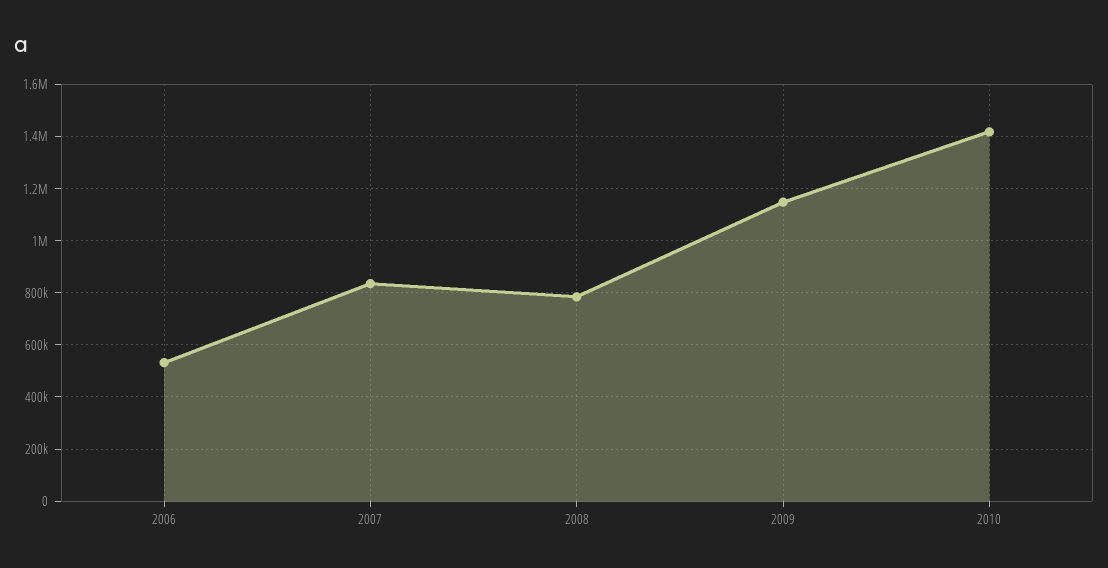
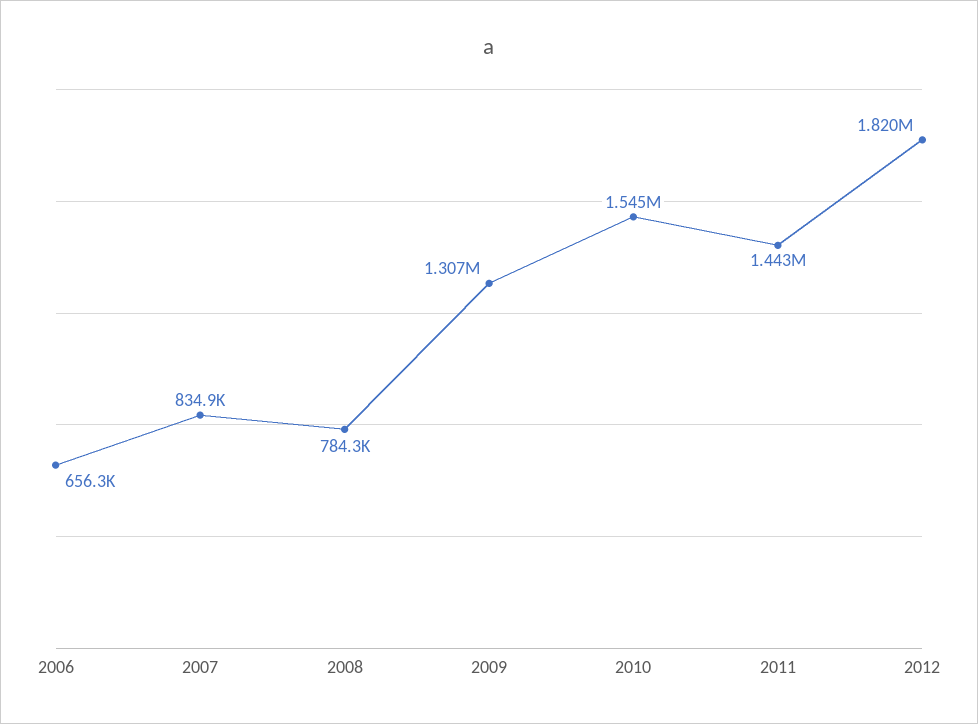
2006: 525000 -> 656300
2009: 1150000 -> 1307000
2010: 1425000 -> 1545000
2011: none -> 1443000
2012: none -> 1820000

